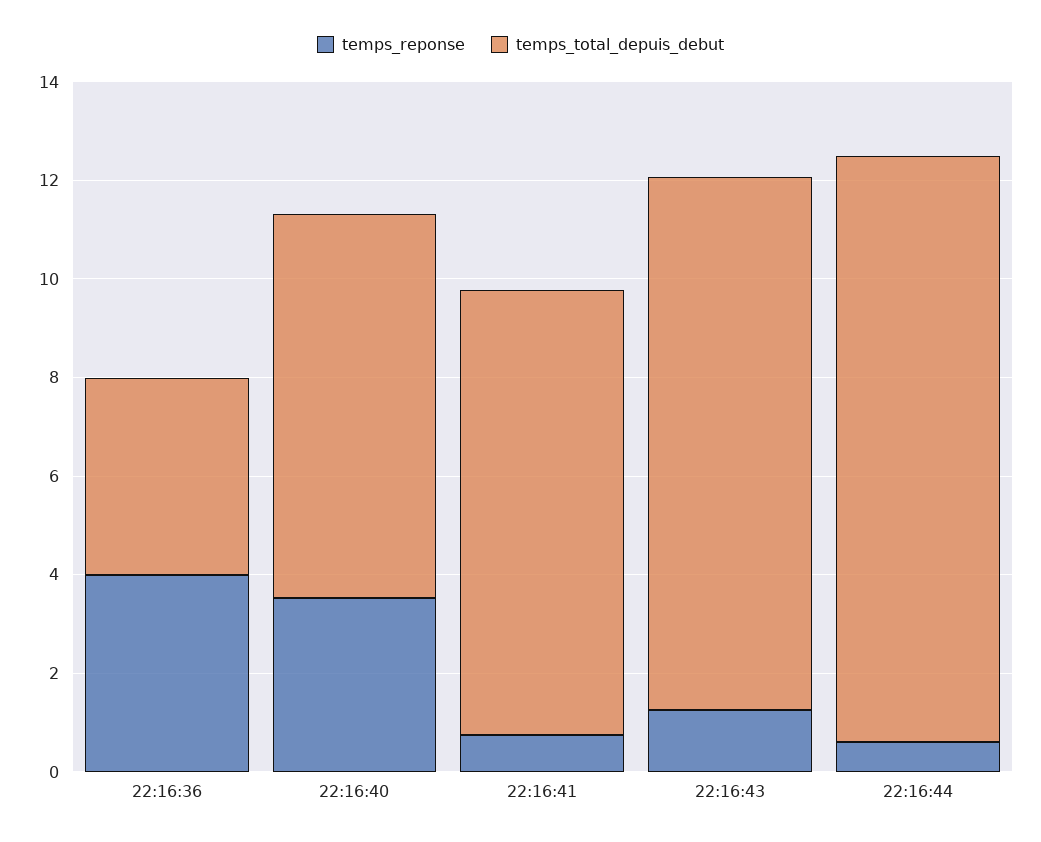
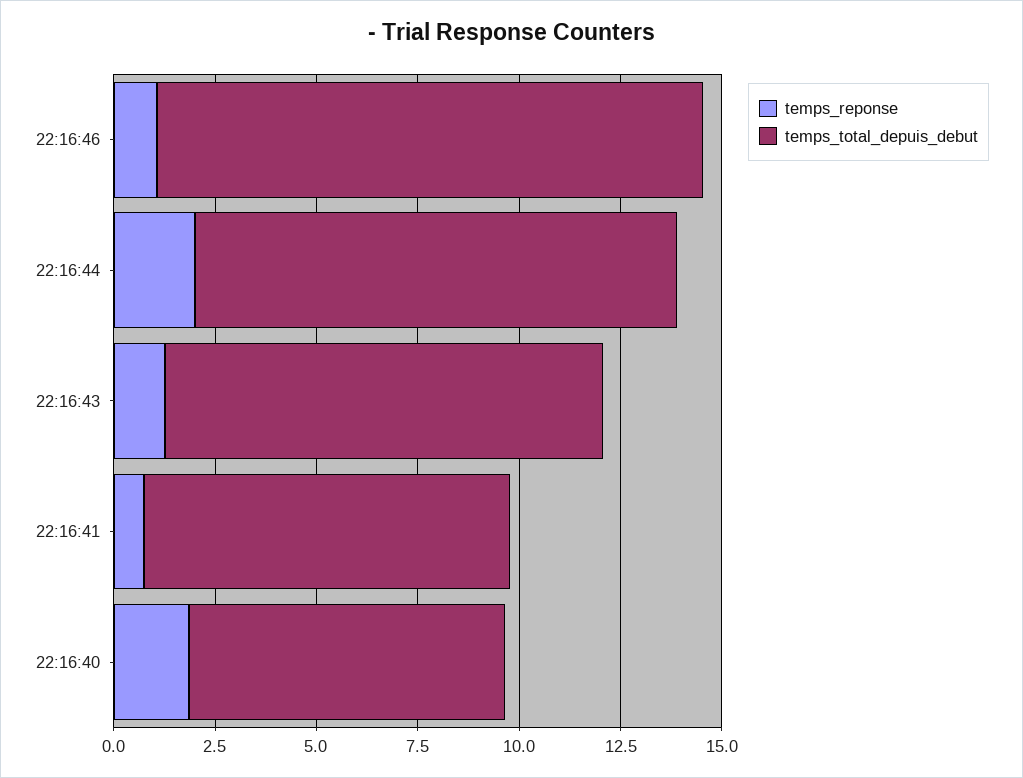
temps_reponse, 22:16:36: 4 -> none
temps_total_depuis_debut, 22:16:36: 4 -> none
temps_reponse, 22:16:40: 3.5 -> 2
temps_reponse, 22:16:44: 0.5 -> 2
temps_reponse, 22:16:46: none -> 1
temps_total_depuis_debut, 22:16:46: none -> 13.5

